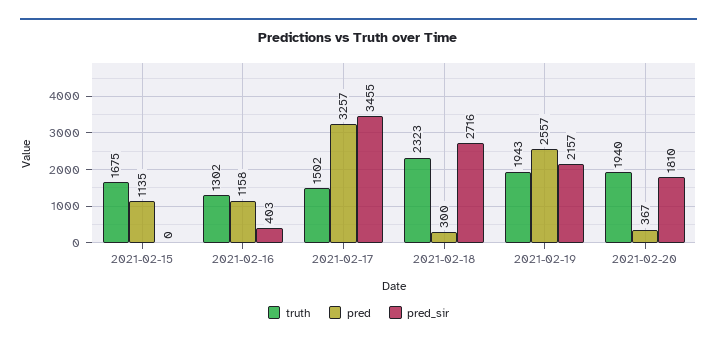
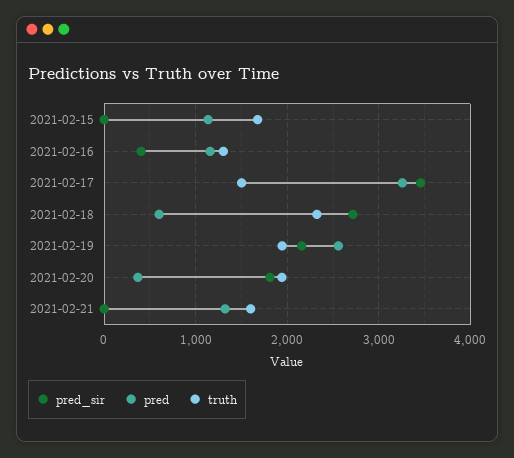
pred, 2021-02-18: 300 -> 600
pred_sir, 2021-02-21: none -> 0
pred, 2021-02-21: none -> 1300
truth, 2021-02-21: none -> 1600

